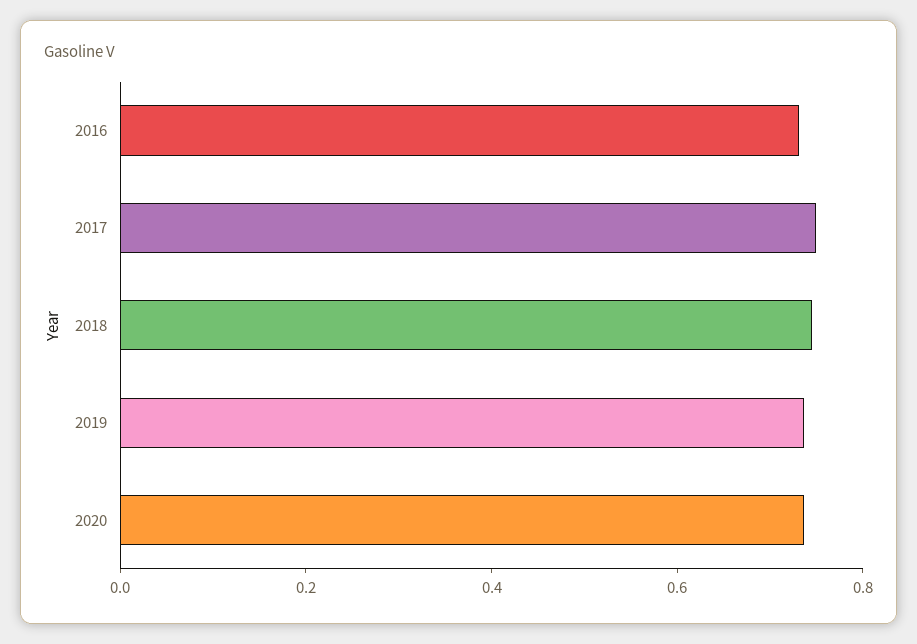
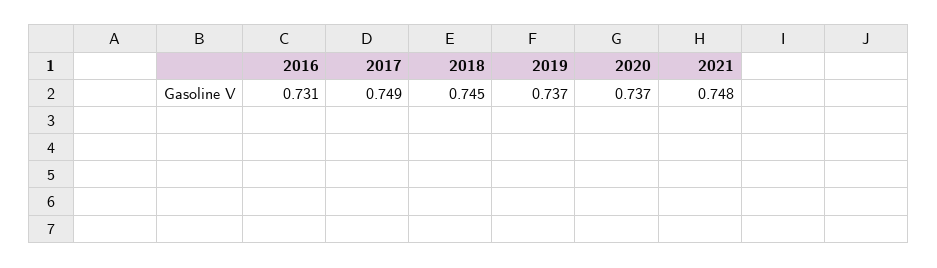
2021: none -> 0.748

